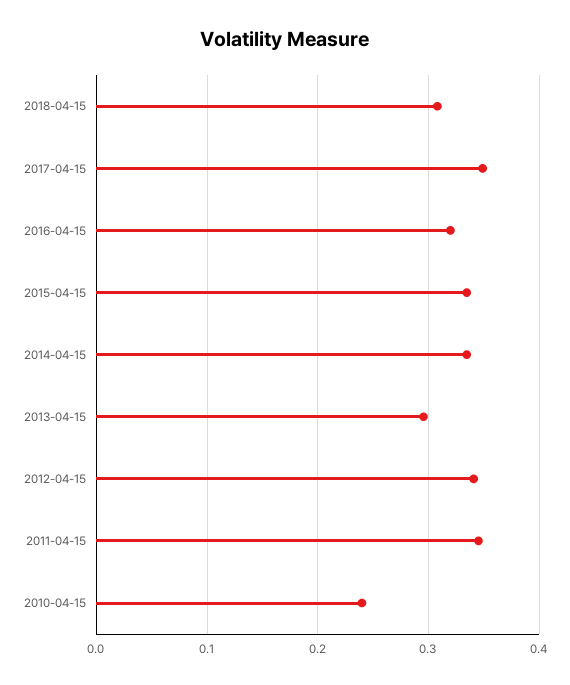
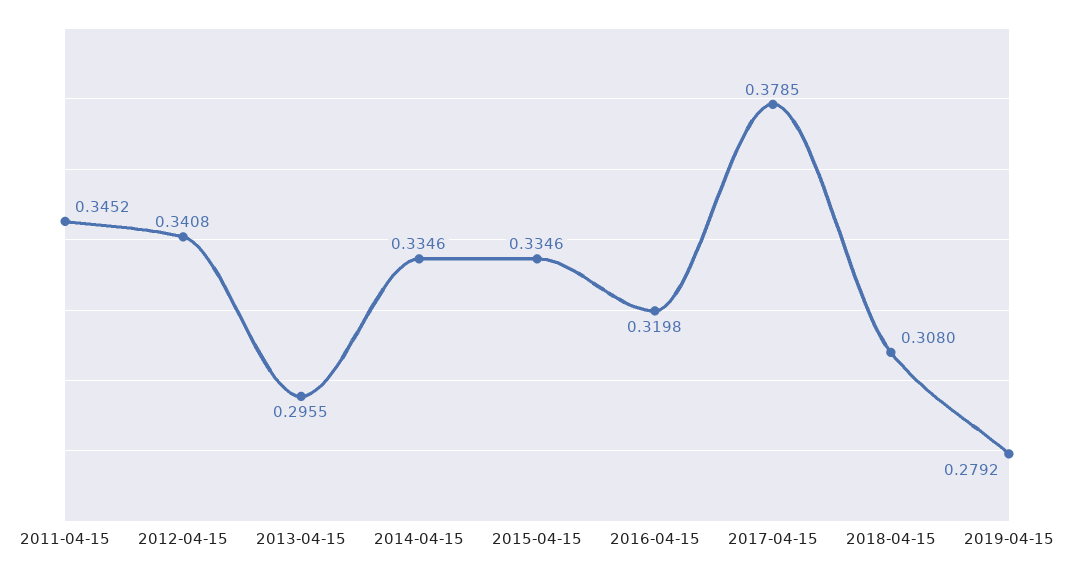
2017-04-15: 0.35 -> 0.3785
2010-04-15: 0.24 -> none
2019-04-15: none -> 0.2792

